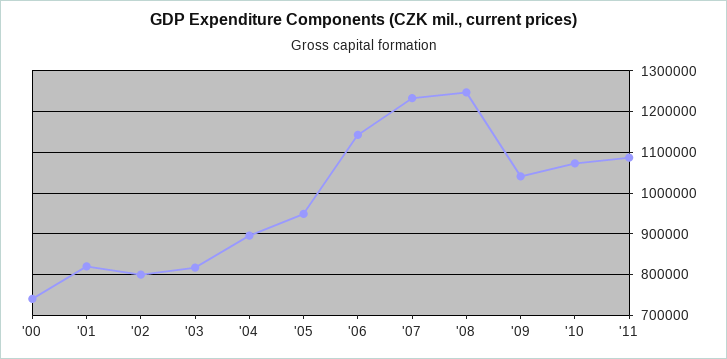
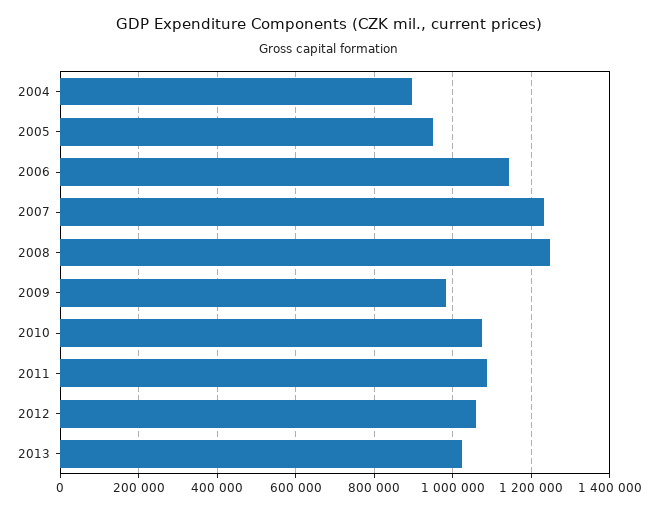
'00: 740000 -> none
'01: 820000 -> none
'02: 800000 -> none
'03: 820000 -> none
'09: 1040000 -> 980000
2012: none -> 1060000
2013: none -> 1020000

